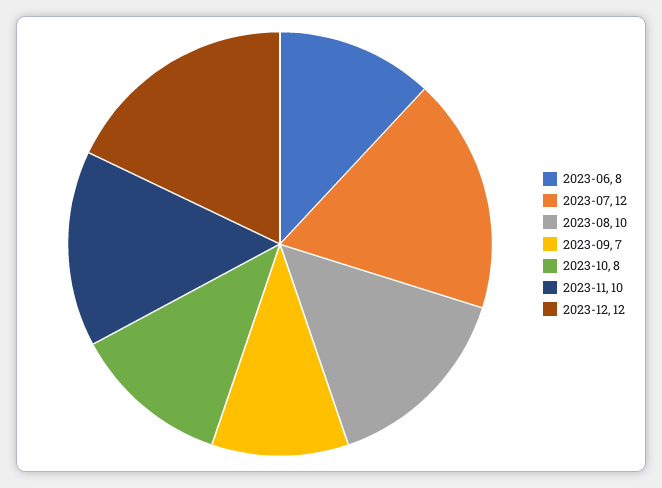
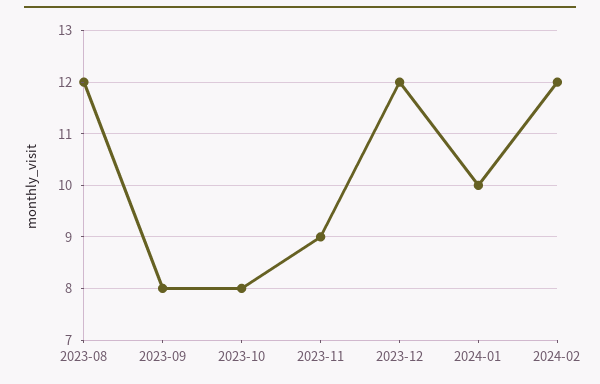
2023-06: 8 -> none
2023-07: 12 -> none
2023-08: 10 -> 12
2023-09: 7 -> 8
2023-11: 10 -> 9
2024-01: none -> 10
2024-02: none -> 12

